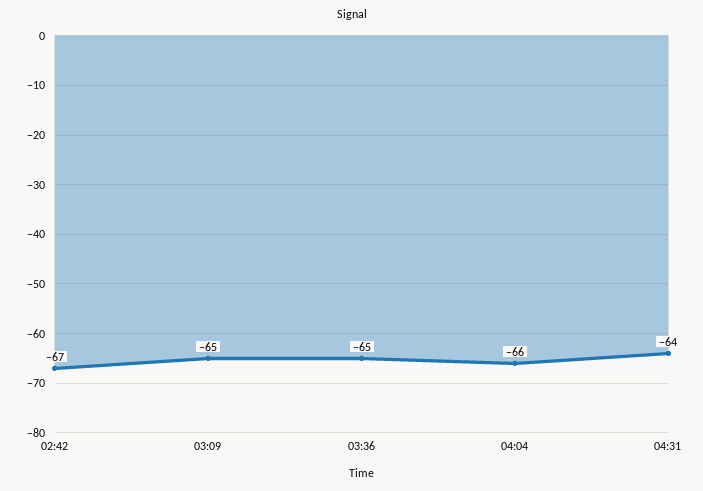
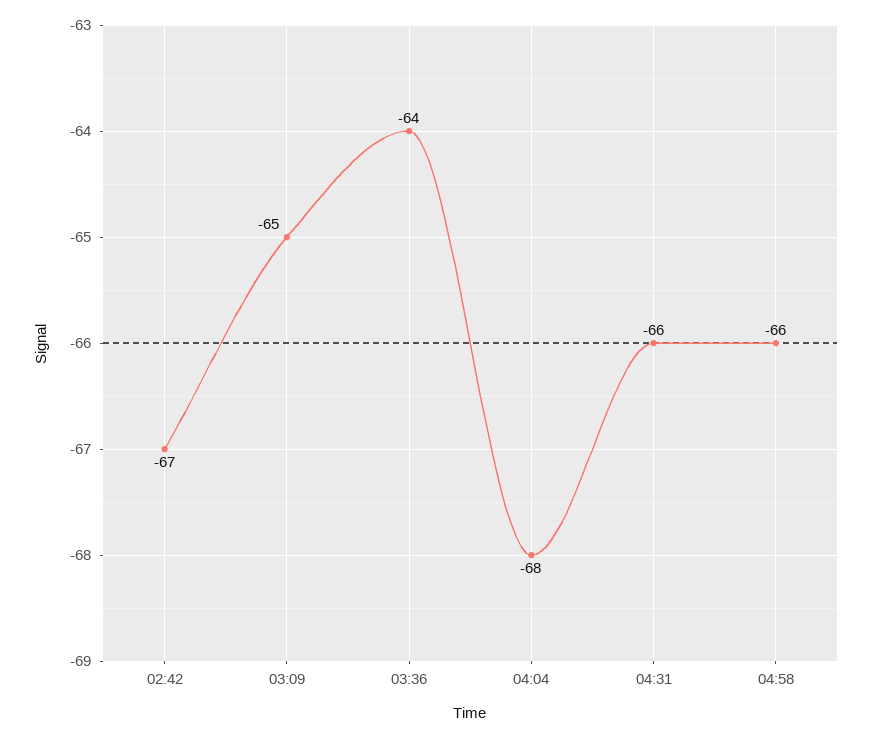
03:36: -65 -> -64
04:04: -66 -> -68
04:31: -64 -> -66
04:58: none -> -66

